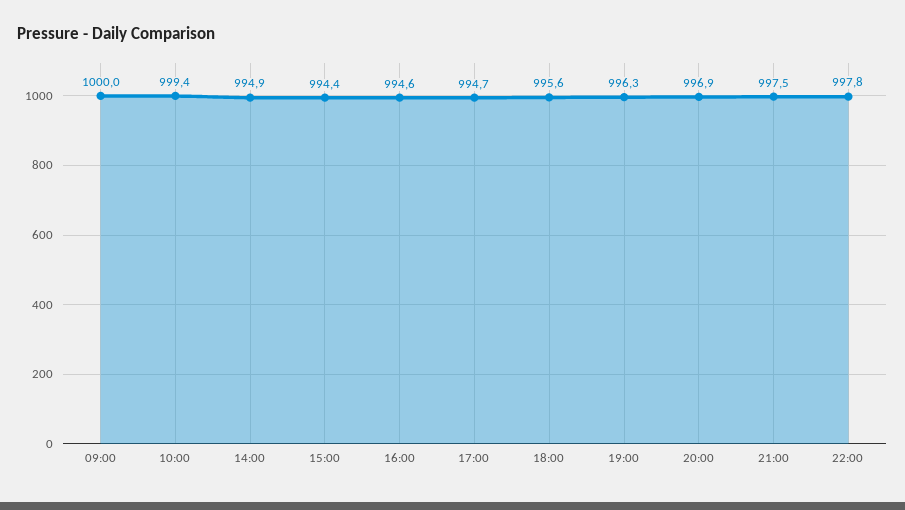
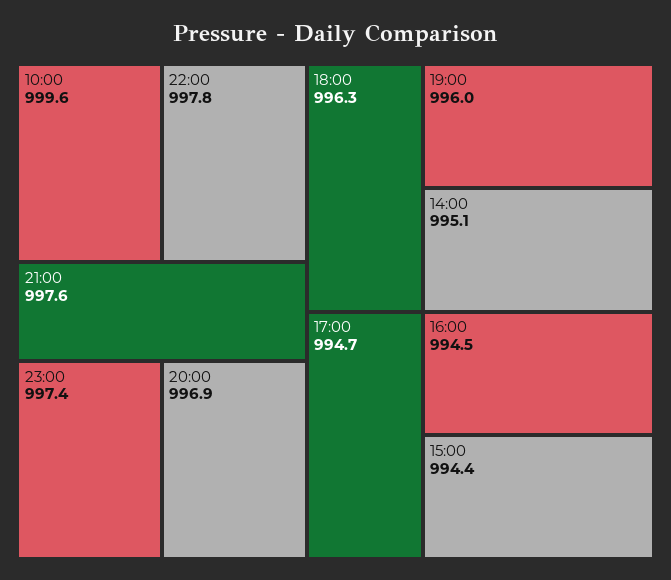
09:00: 1000 -> none
10:00: 999.4 -> 999.6
14:00: 994.9 -> 995.1
16:00: 994.6 -> 994.5
18:00: 995.6 -> 996.3
19:00: 996.3 -> 996
21:00: 997.5 -> 997.6
23:00: none -> 997.4

